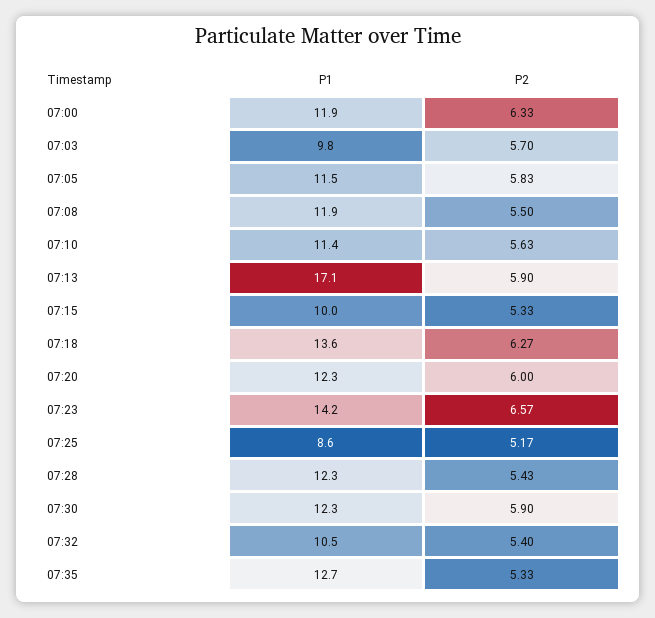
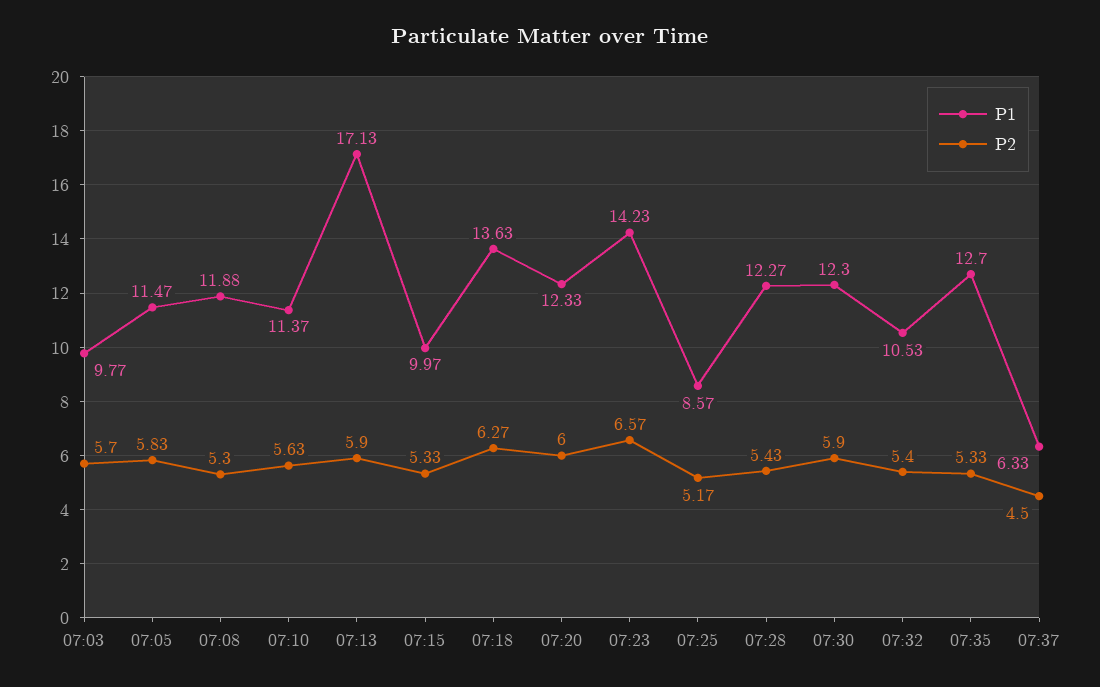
P1, 07:00: 11.9 -> none
P2, 07:00: 6.33 -> none
P2, 07:08: 5.5 -> 5.3
P1, 07:37: none -> 6.33
P2, 07:37: none -> 4.5

